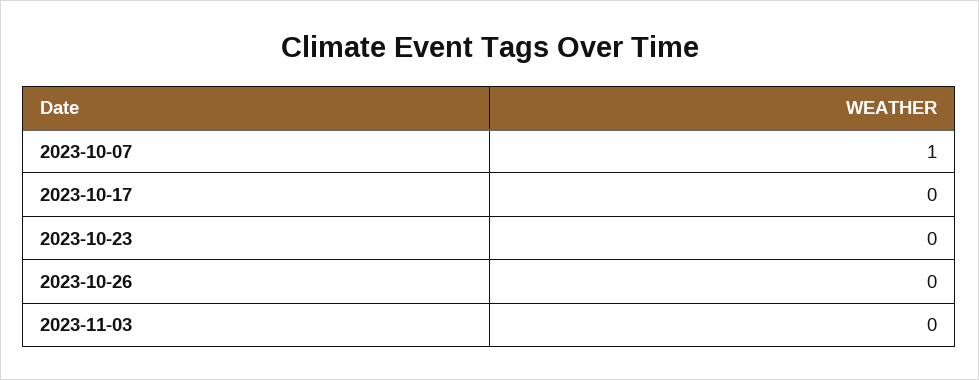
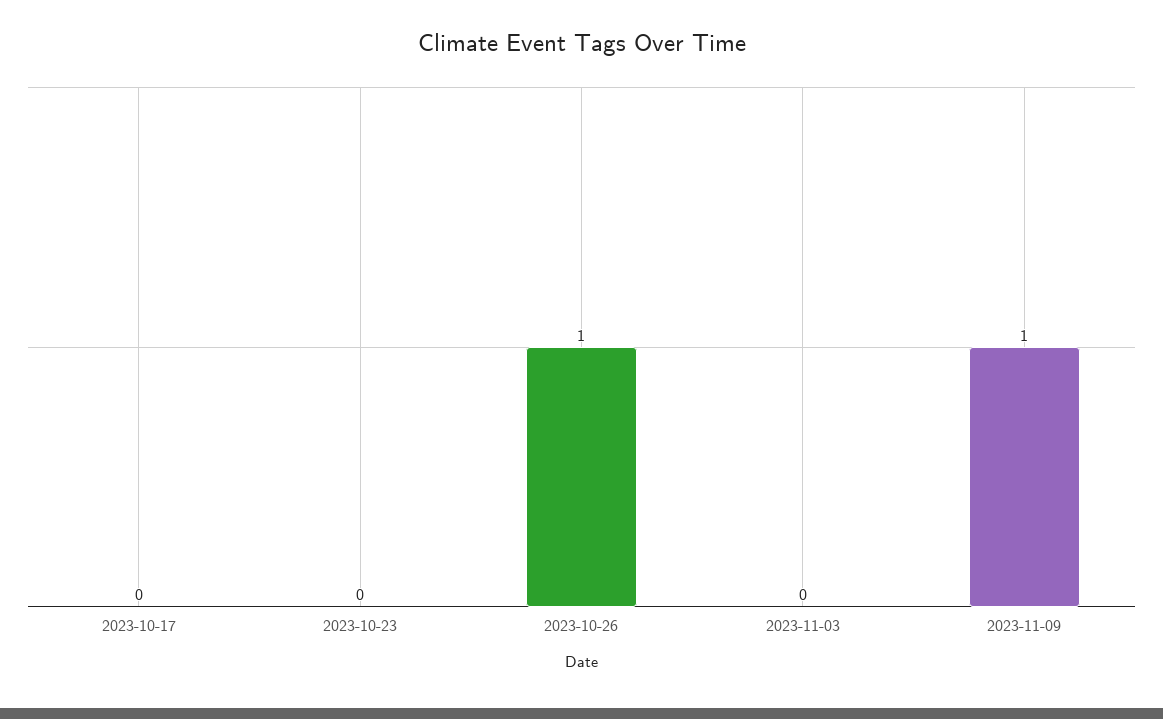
2023-10-07: 1 -> none
2023-10-26: 0 -> 1
2023-11-09: none -> 1

